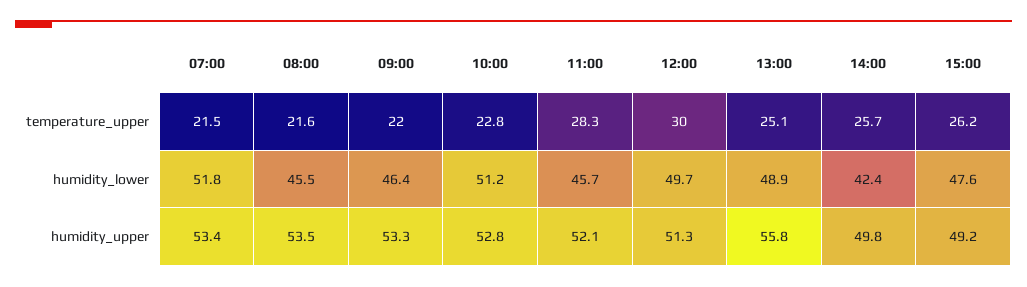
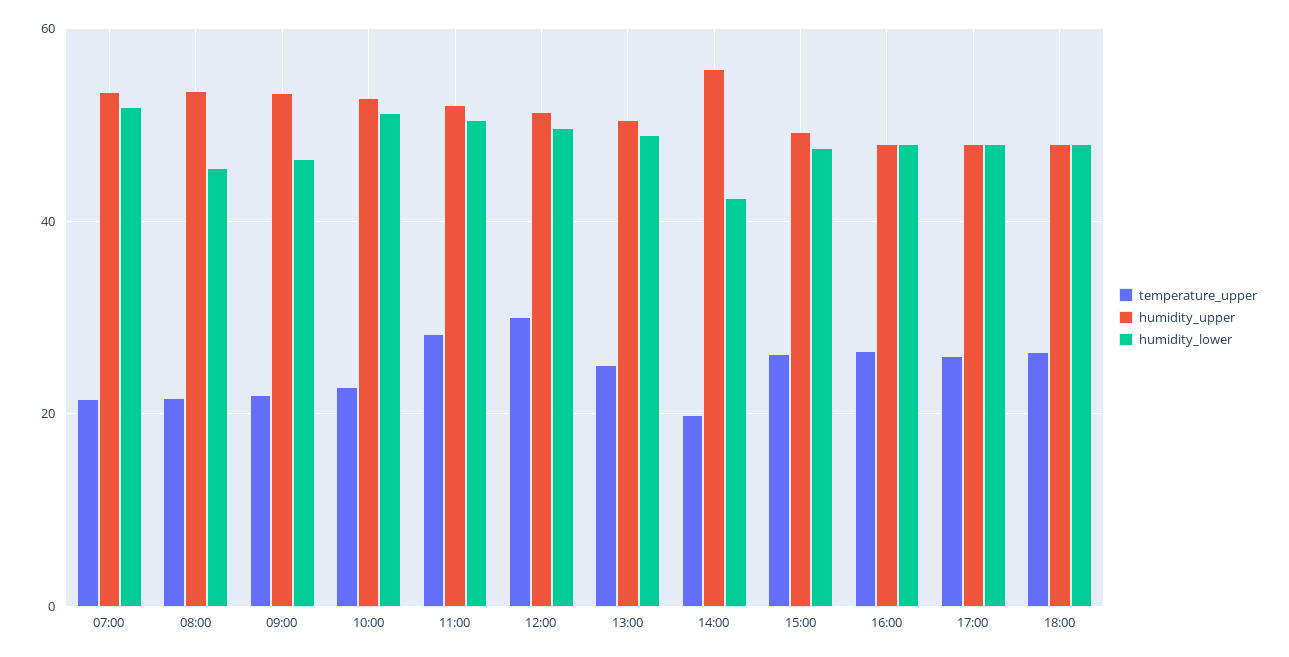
temperature_upper, 14:00: 25.7 -> 20
humidity_lower, 11:00: 45.7 -> 50
humidity_upper, 13:00: 55.8 -> 50
humidity_upper, 14:00: 49.8 -> 56
temperature_upper, 16:00: none -> 26
humidity_upper, 16:00: none -> 48
humidity_lower, 16:00: none -> 48
temperature_upper, 17:00: none -> 26
humidity_upper, 17:00: none -> 48
humidity_lower, 17:00: none -> 48
temperature_upper, 18:00: none -> 26
humidity_upper, 18:00: none -> 48
humidity_lower, 18:00: none -> 48

